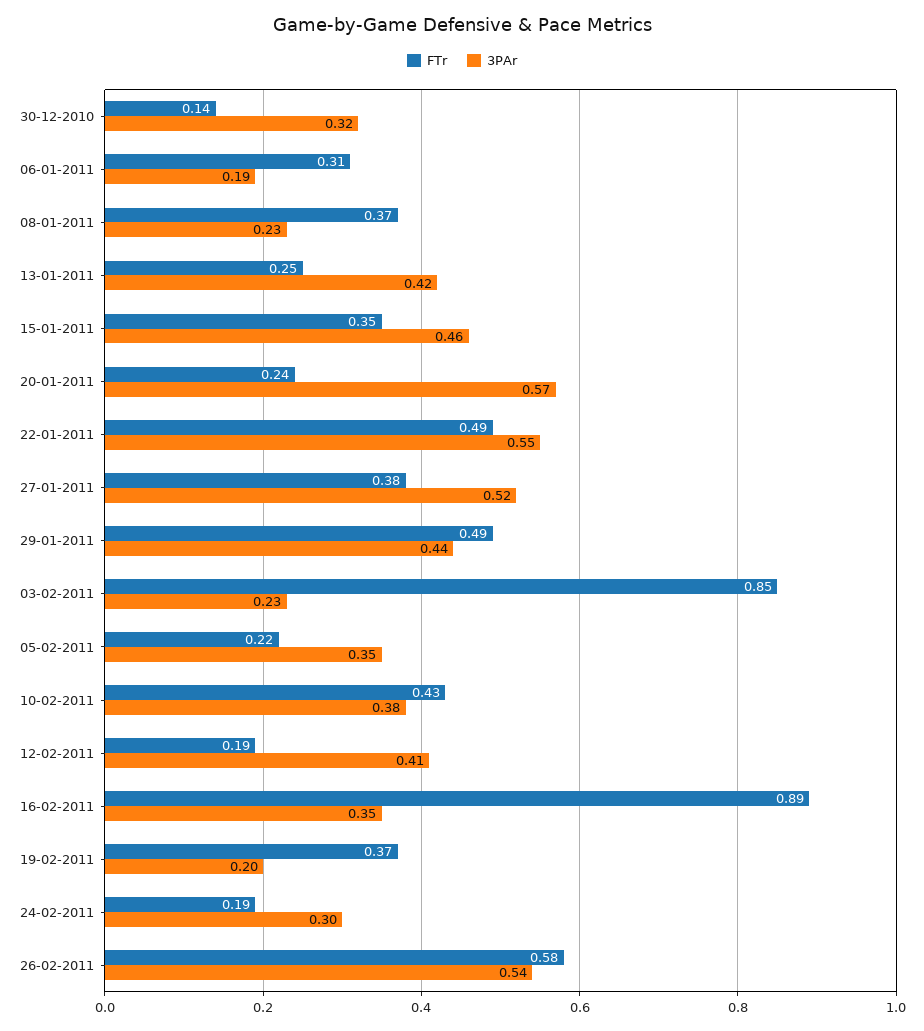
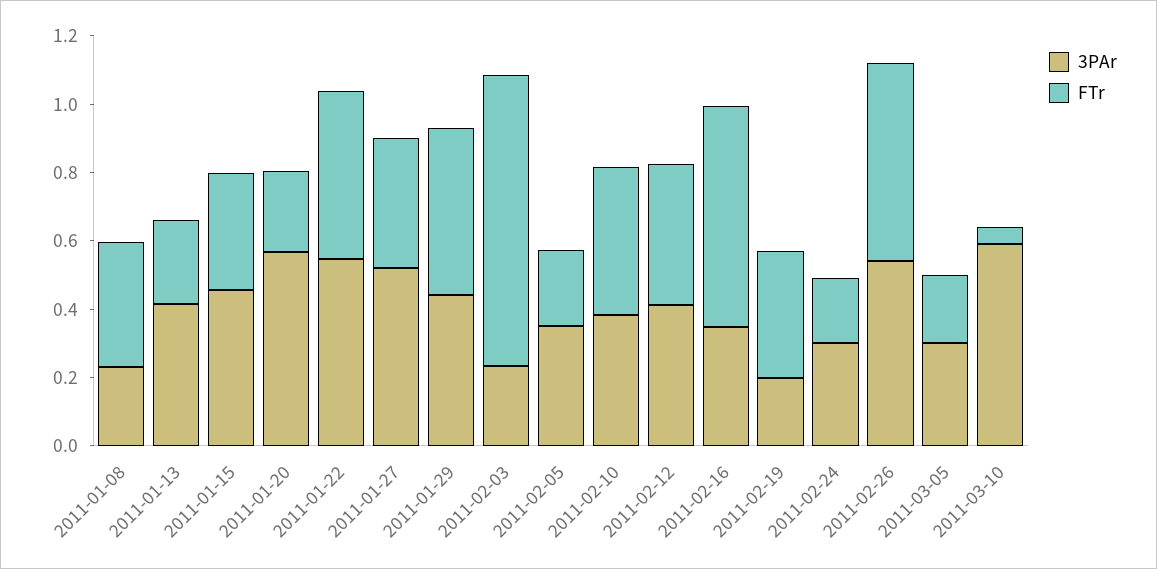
FTr, 30-12-2010: 0.14 -> none
3PAr, 30-12-2010: 0.32 -> none
FTr, 06-01-2011: 0.31 -> none
3PAr, 06-01-2011: 0.19 -> none
FTr, 12-02-2011: 0.19 -> 0.4
FTr, 16-02-2011: 0.89 -> 0.65
3PAr, 2011-03-05: none -> 0.3
FTr, 2011-03-05: none -> 0.2
3PAr, 2011-03-10: none -> 0.6
FTr, 2011-03-10: none -> 0.05

